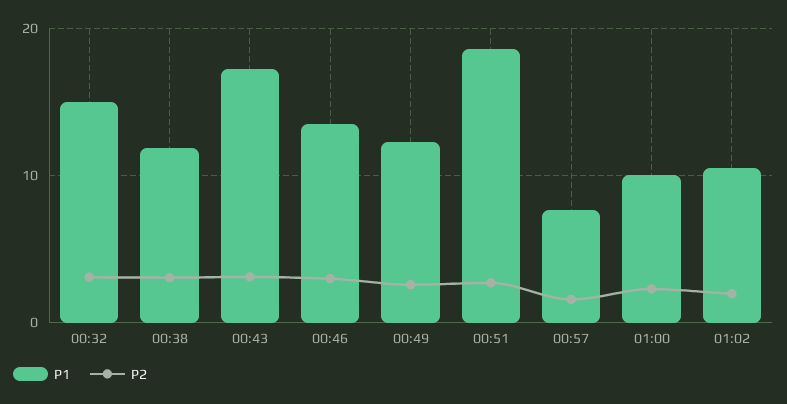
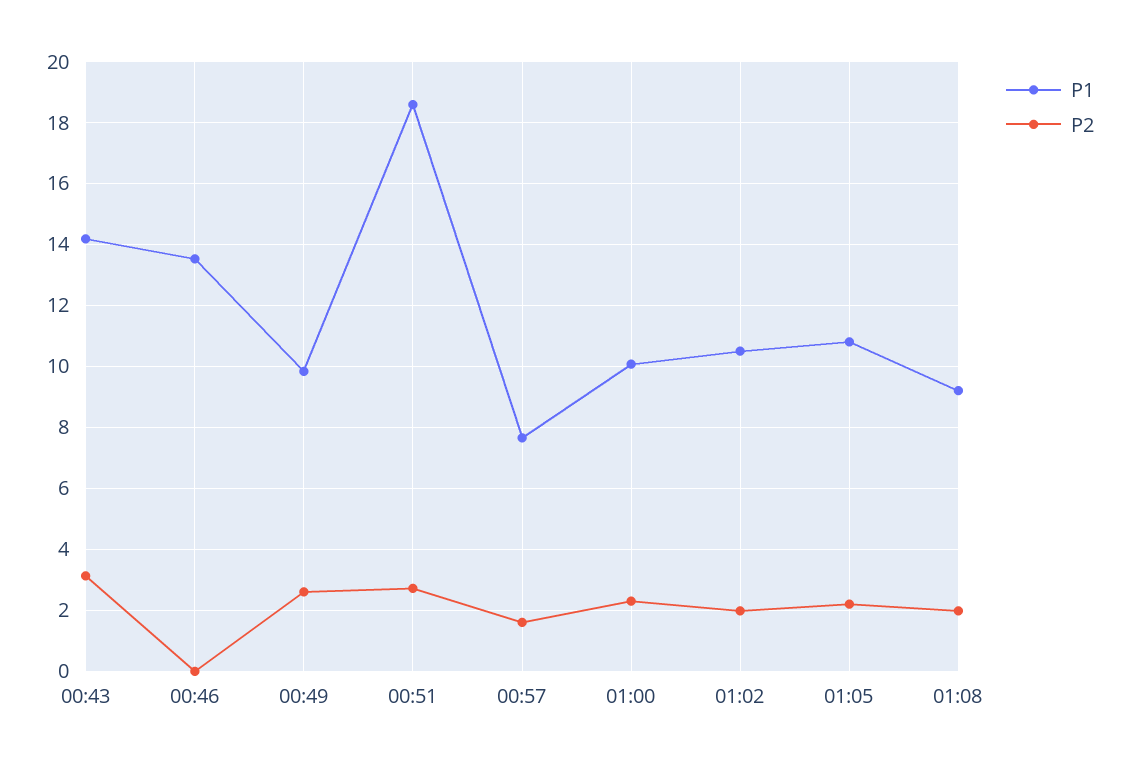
P1, 00:32: 15 -> none
P2, 00:32: 3 -> none
P1, 00:38: 12 -> none
P2, 00:38: 3 -> none
P1, 00:43: 17 -> 14.2
P2, 00:46: 3 -> 0
P1, 00:49: 12 -> 9.8
P1, 01:05: none -> 10.8
P2, 01:05: none -> 2.2
P1, 01:08: none -> 9.2
P2, 01:08: none -> 2

